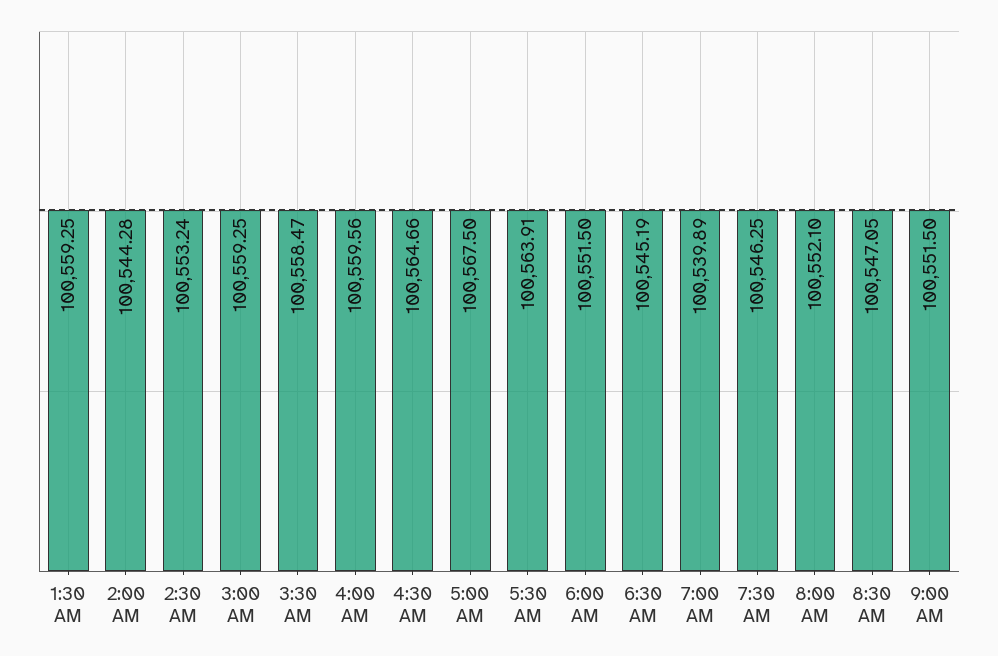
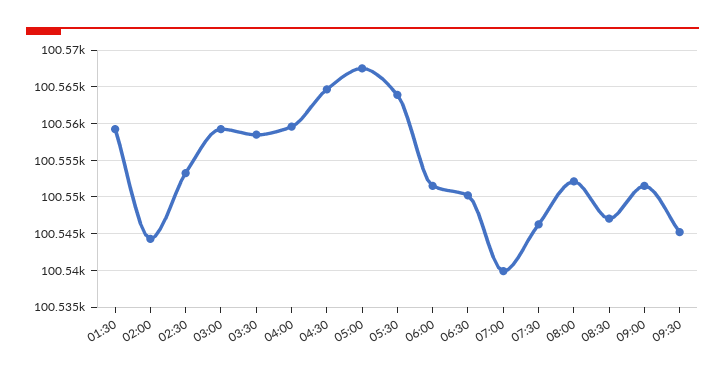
6:30 AM: 100545.19 -> 100550
09:30: none -> 100545

